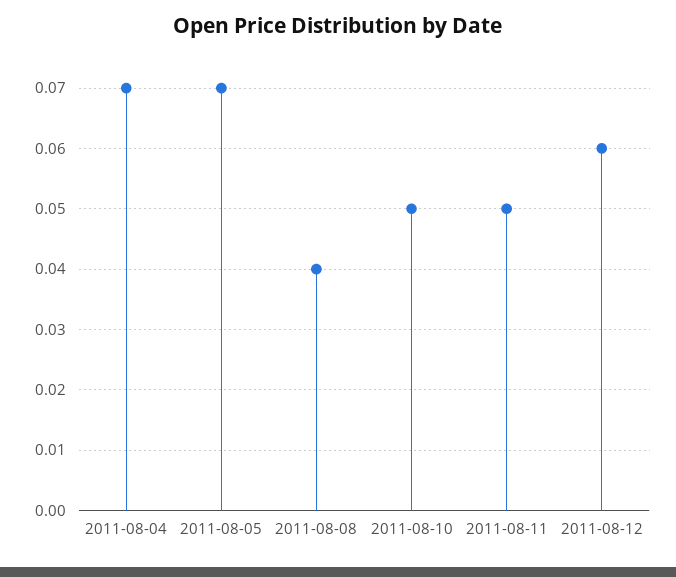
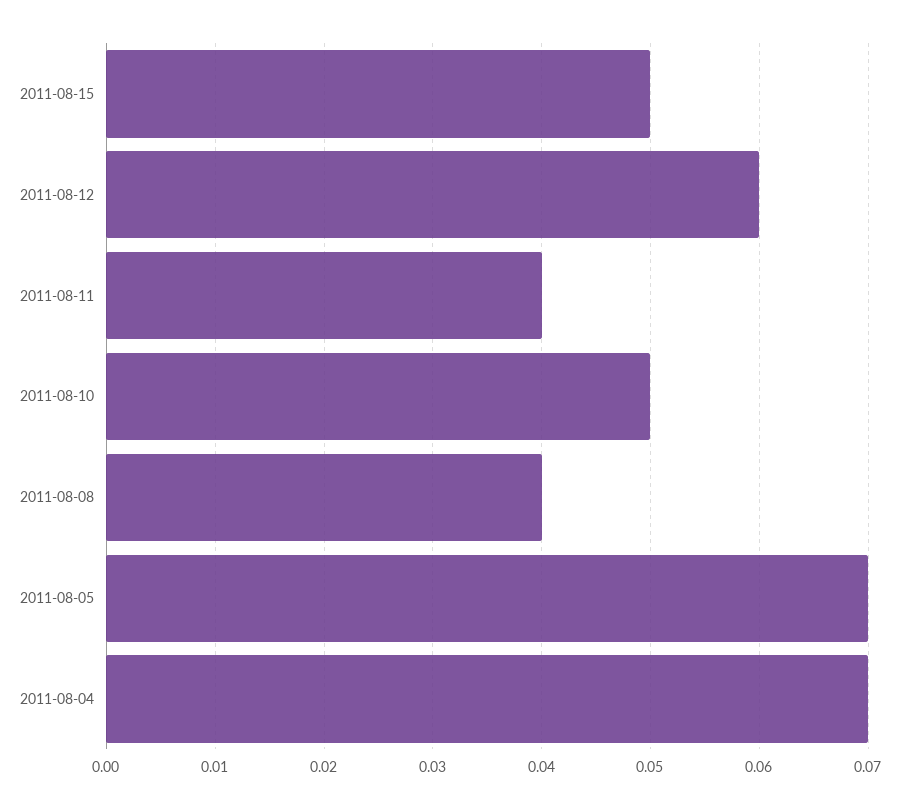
2011-08-11: 0.05 -> 0.04
2011-08-15: none -> 0.05

